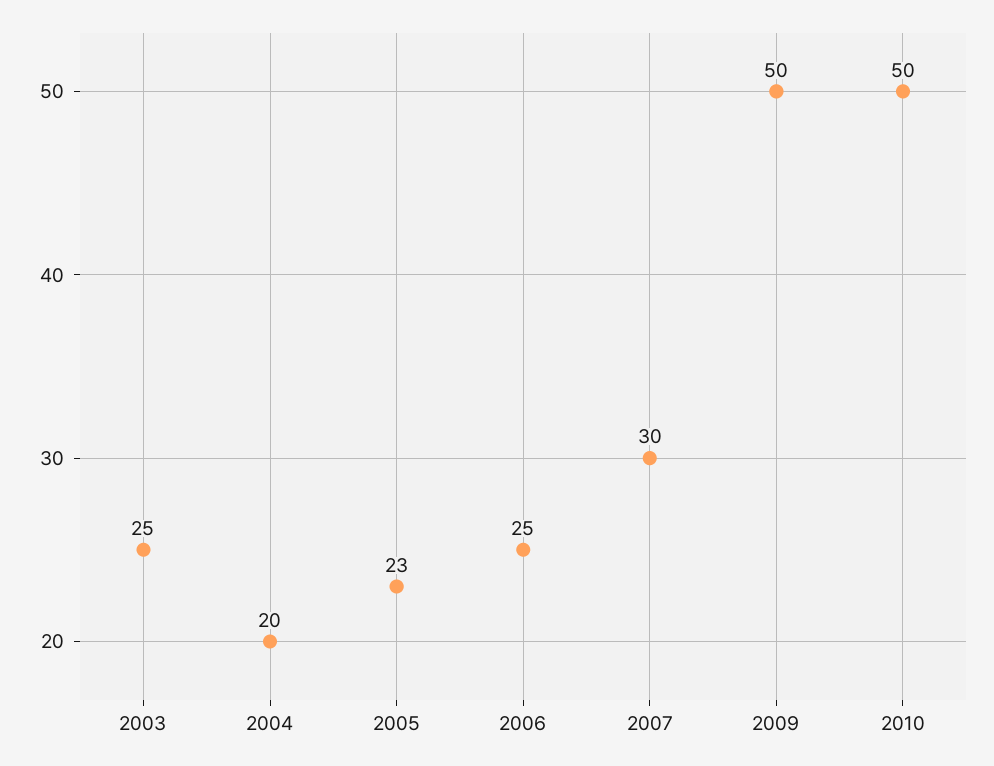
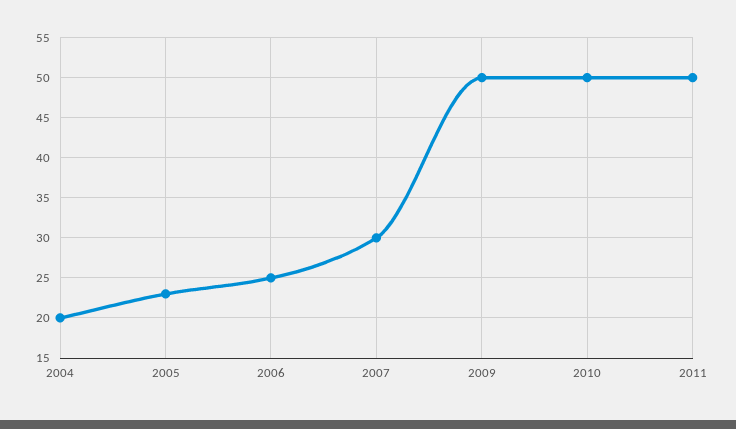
2003: 25 -> none
2011: none -> 50

